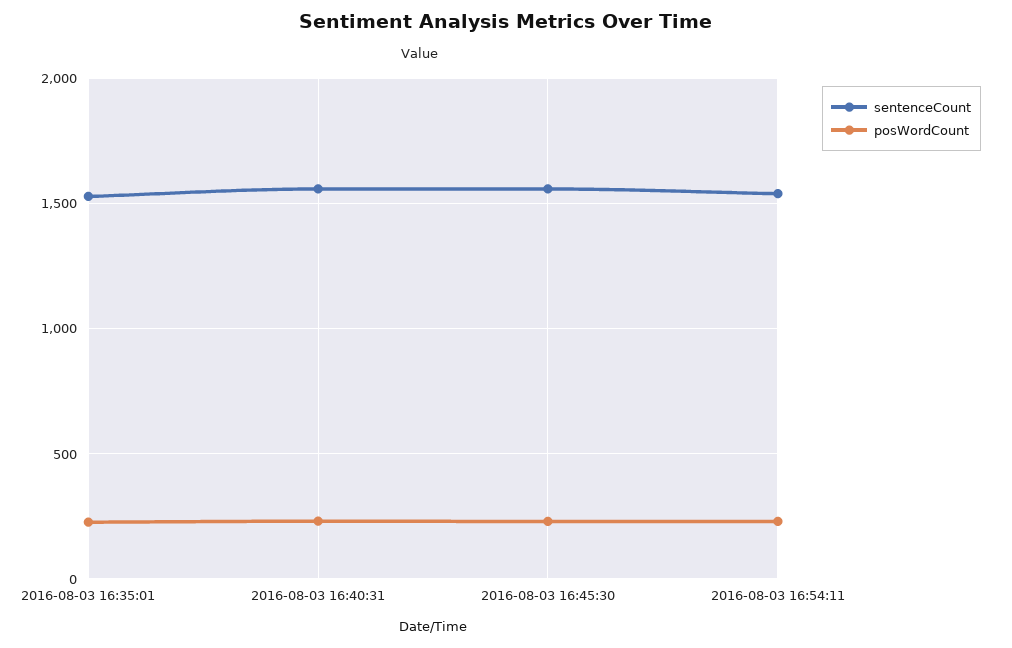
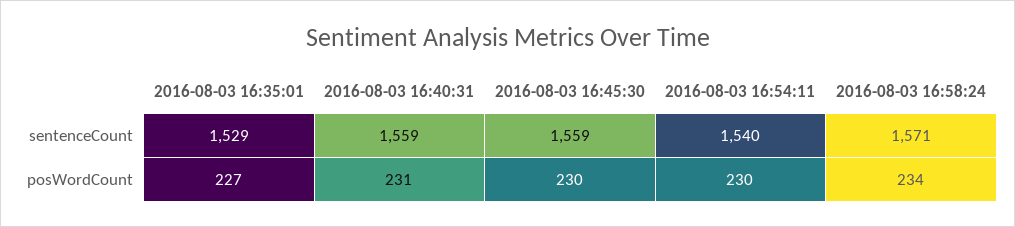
sentenceCount, 2016-08-03 16:58:24: none -> 1571
posWordCount, 2016-08-03 16:58:24: none -> 234

